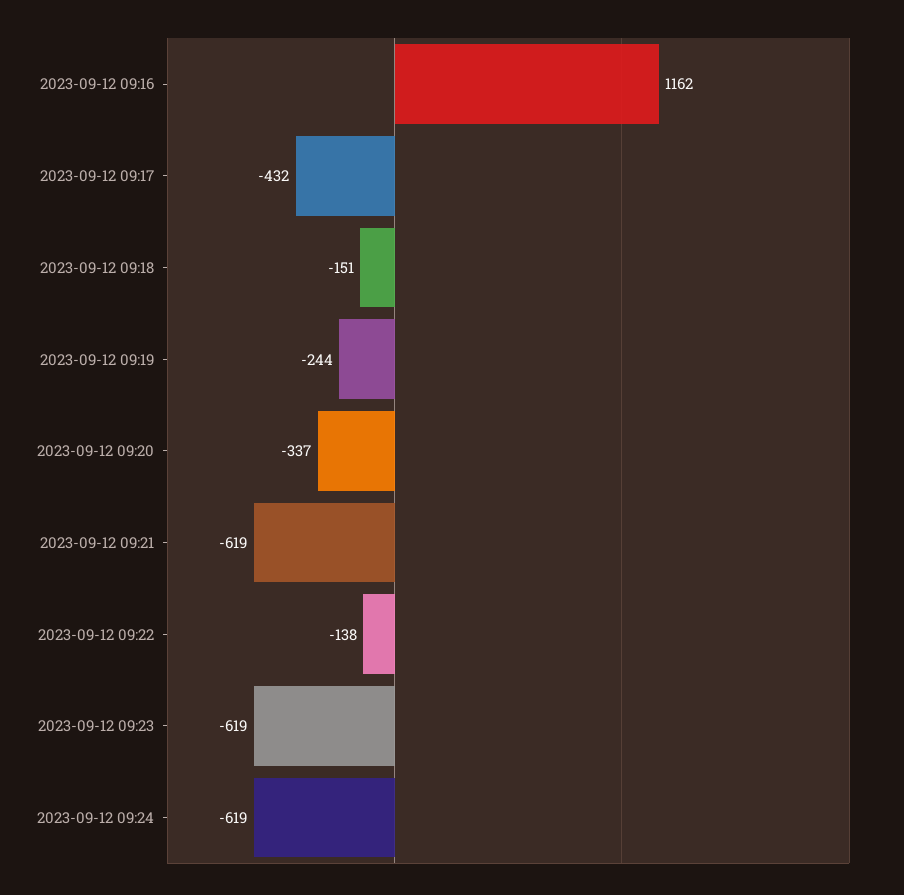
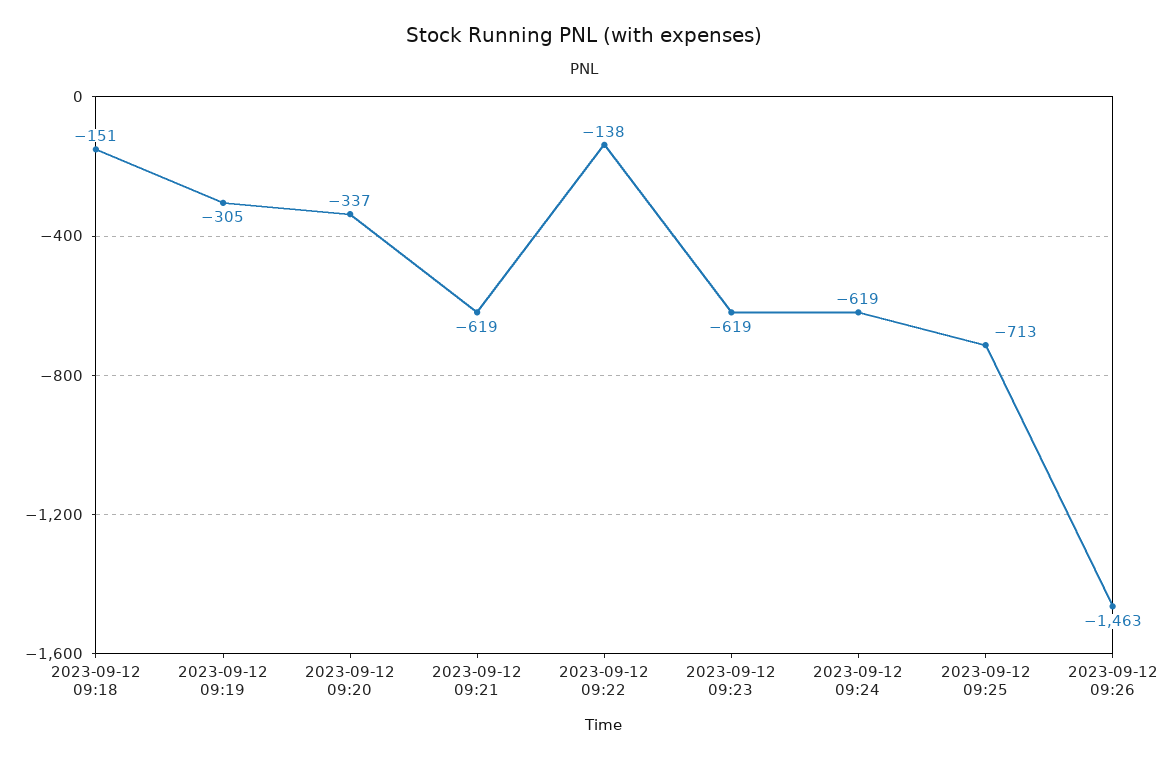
2023-09-12 09:16: 1162 -> none
2023-09-12 09:17: -432 -> none
2023-09-12 09:19: -244 -> -305
2023-09-12 09:25: none -> -713
2023-09-12 09:26: none -> -1463

